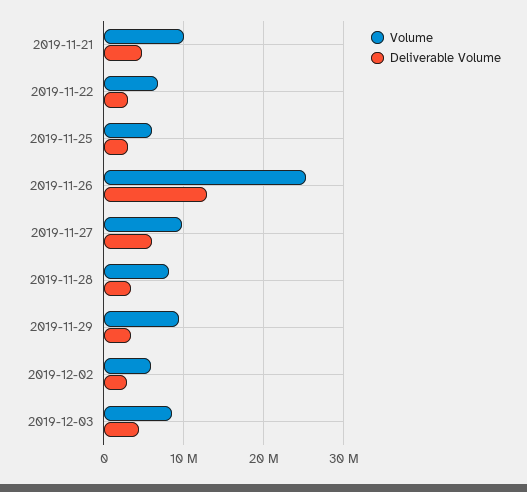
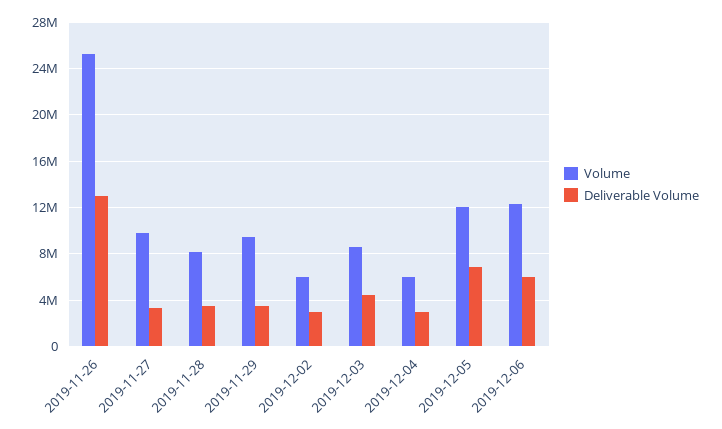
Volume, 2019-11-21: 10000000 -> none
Deliverable Volume, 2019-11-21: 5000000 -> none
Volume, 2019-11-22: 7000000 -> none
Deliverable Volume, 2019-11-22: 3000000 -> none
Volume, 2019-11-25: 6000000 -> none
Deliverable Volume, 2019-11-25: 3000000 -> none
Deliverable Volume, 2019-11-27: 6000000 -> 3000000
Volume, 2019-12-04: none -> 6000000
Deliverable Volume, 2019-12-04: none -> 3000000
Volume, 2019-12-05: none -> 12000000
Deliverable Volume, 2019-12-05: none -> 7000000
Volume, 2019-12-06: none -> 12000000
Deliverable Volume, 2019-12-06: none -> 6000000

